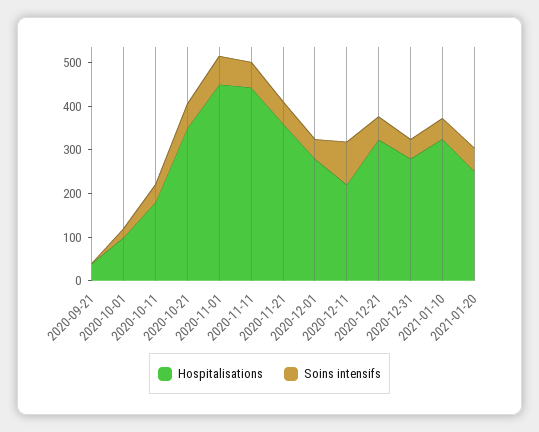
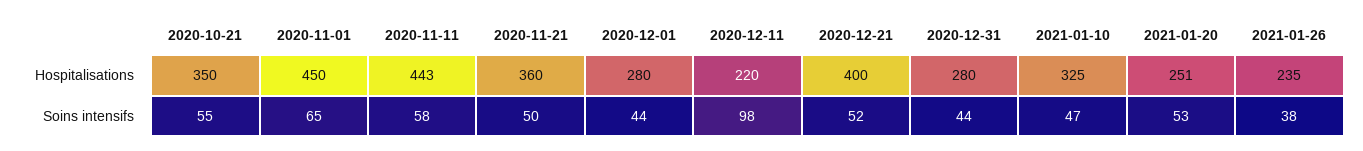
Hospitalisations, 2020-09-21: 40 -> none
Soins intensifs, 2020-09-21: 0 -> none
Hospitalisations, 2020-10-01: 100 -> none
Soins intensifs, 2020-10-01: 20 -> none
Hospitalisations, 2020-10-11: 180 -> none
Soins intensifs, 2020-10-11: 40 -> none
Hospitalisations, 2020-12-21: 320 -> 400
Hospitalisations, 2021-01-26: none -> 235
Soins intensifs, 2021-01-26: none -> 38

